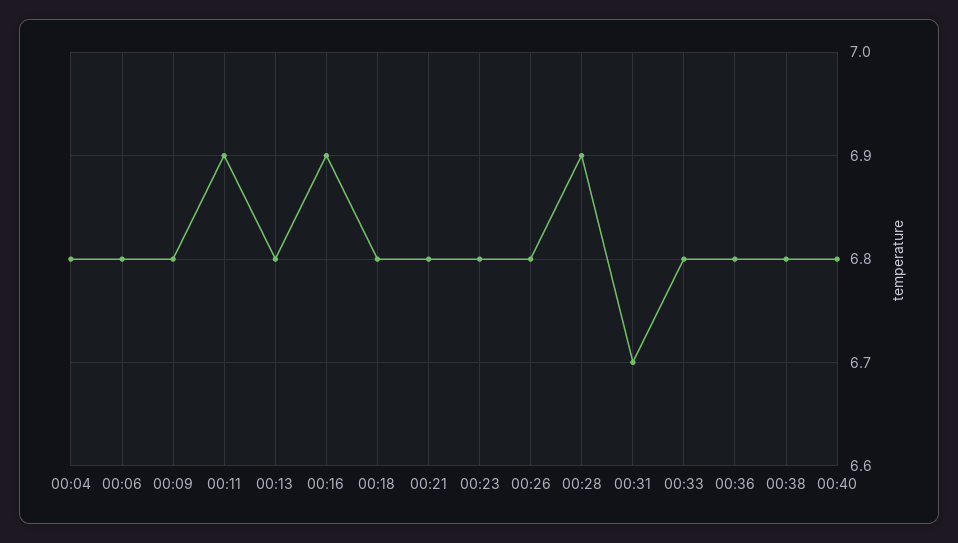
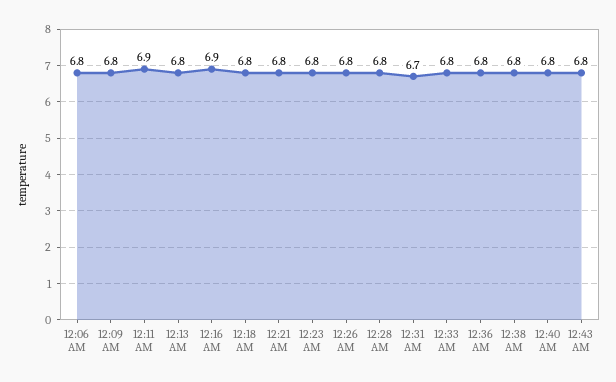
00:04: 6.8 -> none
00:28: 6.9 -> 6.8
12:43 AM: none -> 6.8

